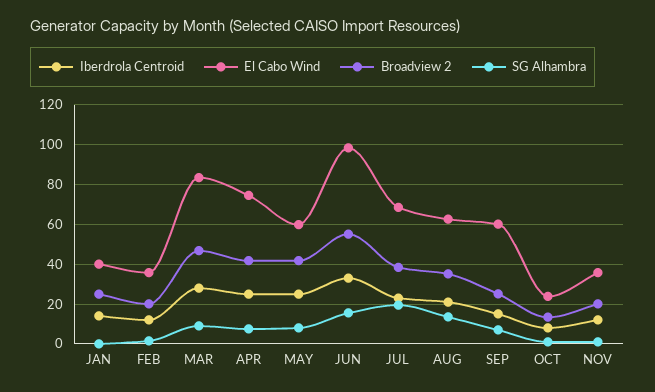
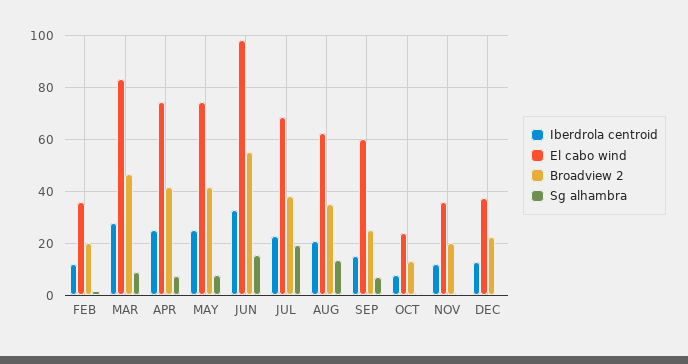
Iberdrola Centroid, JAN: 15 -> none
El Cabo Wind, JAN: 40 -> none
Broadview 2, JAN: 25 -> none
SG Alhambra, JAN: 0 -> none
El Cabo Wind, MAY: 60 -> 75
Iberdrola Centroid, DEC: none -> 12.5
El Cabo Wind, DEC: none -> 37.5
Broadview 2, DEC: none -> 22.5
SG Alhambra, DEC: none -> 0

